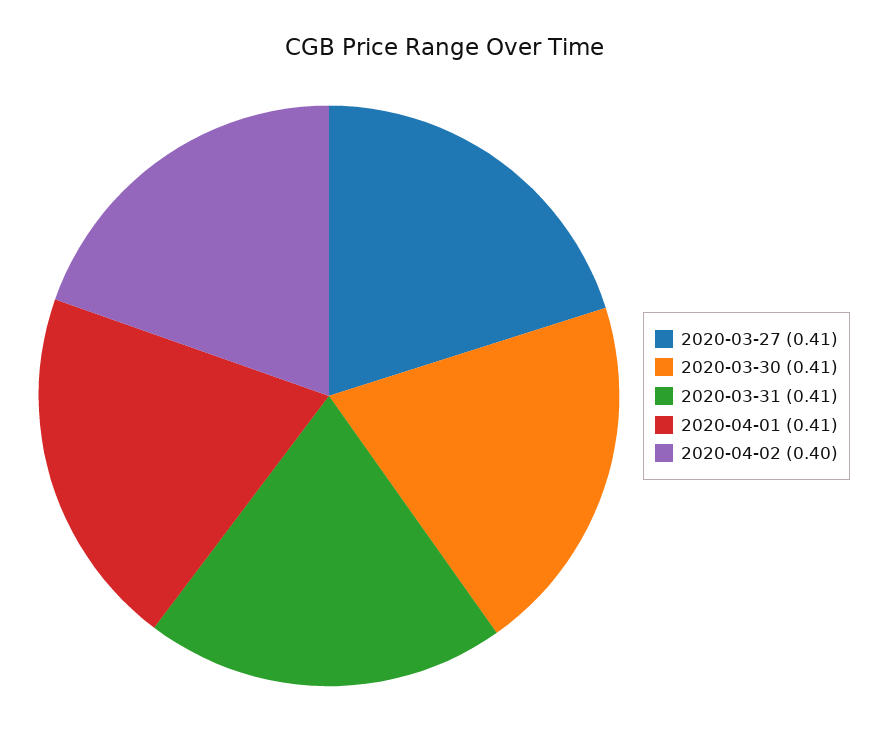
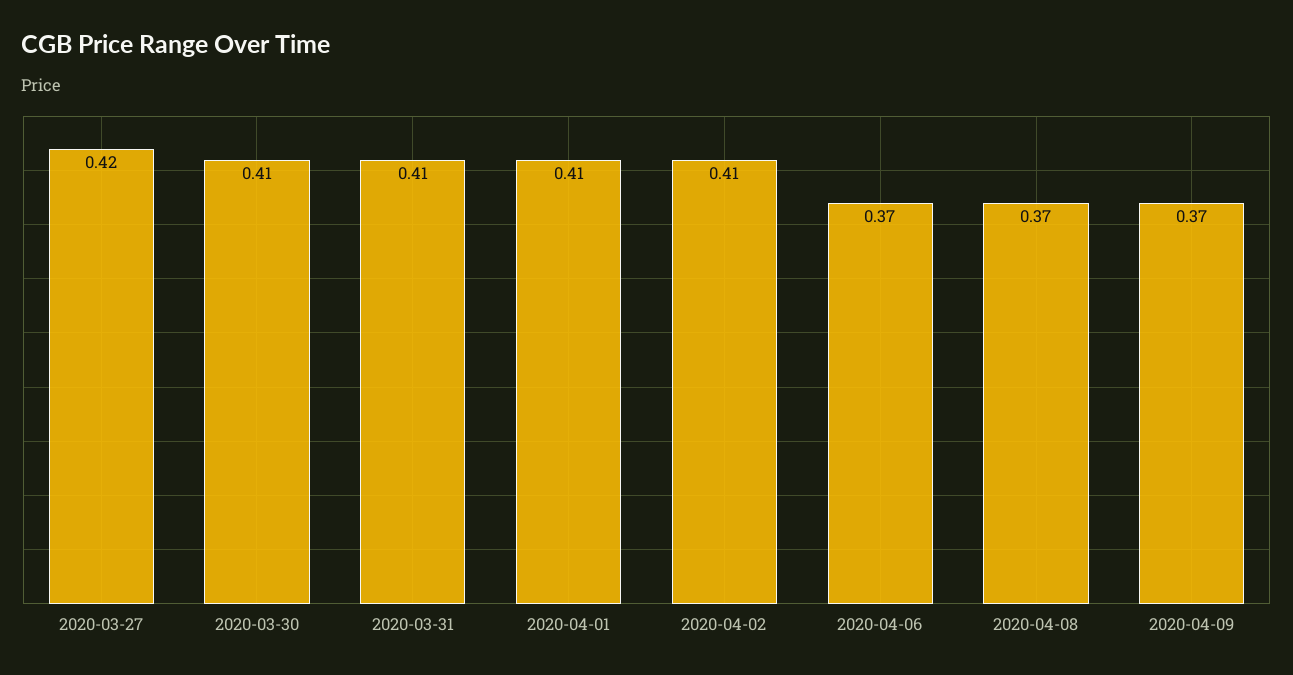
2020-03-27: 0.41 -> 0.42
2020-04-02: 0.4 -> 0.41
2020-04-06: none -> 0.37
2020-04-08: none -> 0.37
2020-04-09: none -> 0.37

